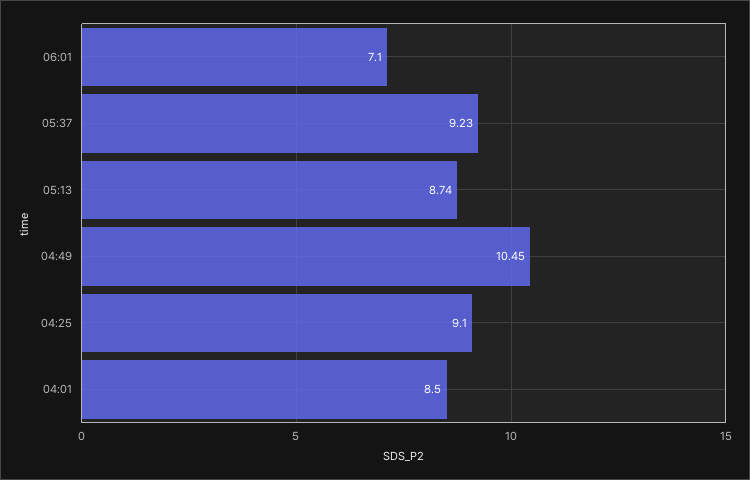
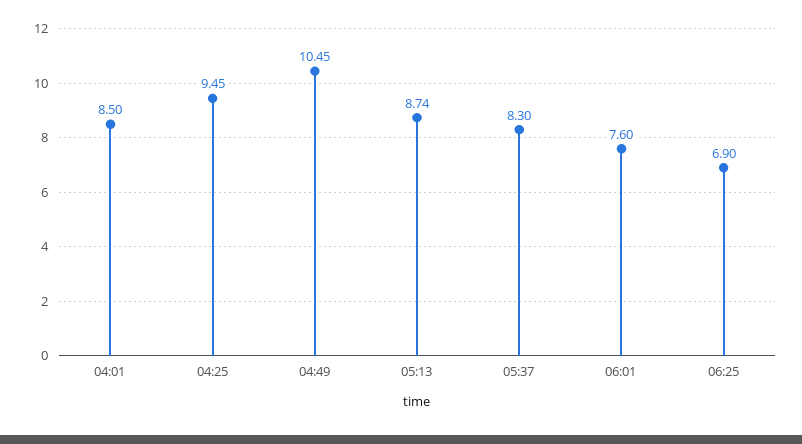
06:01: 7.1 -> 7.6
05:37: 9.23 -> 8.3
04:25: 9.1 -> 9.45
06:25: none -> 6.9

